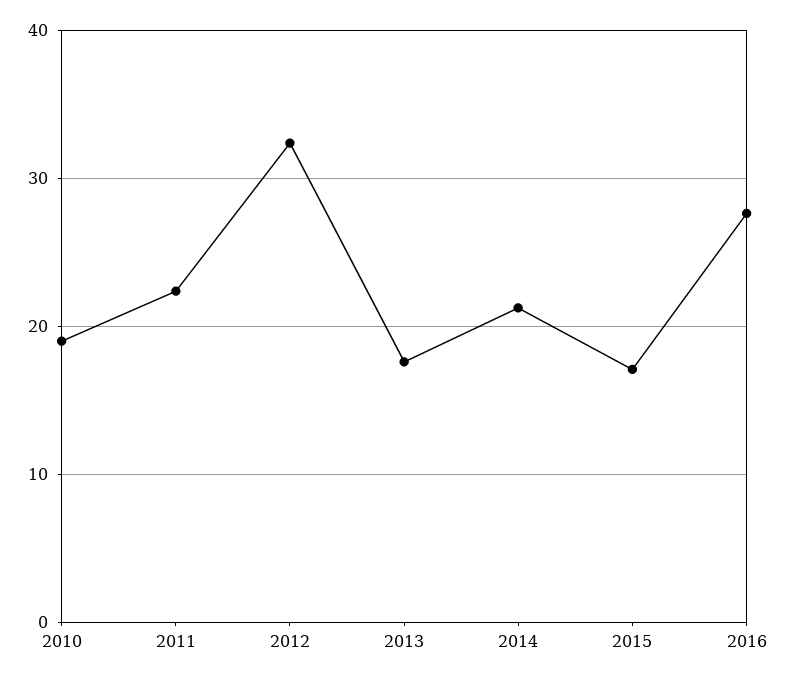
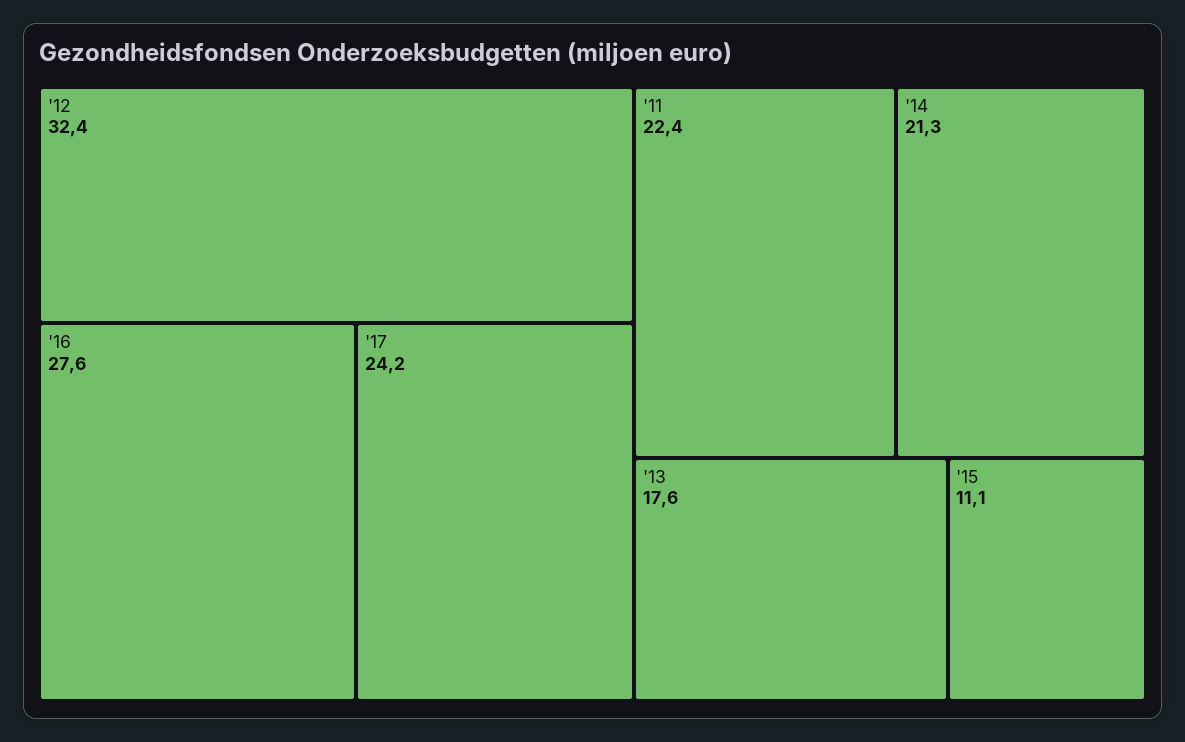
2010: 19 -> none
2015: 17 -> 11.1
'17: none -> 24.2

